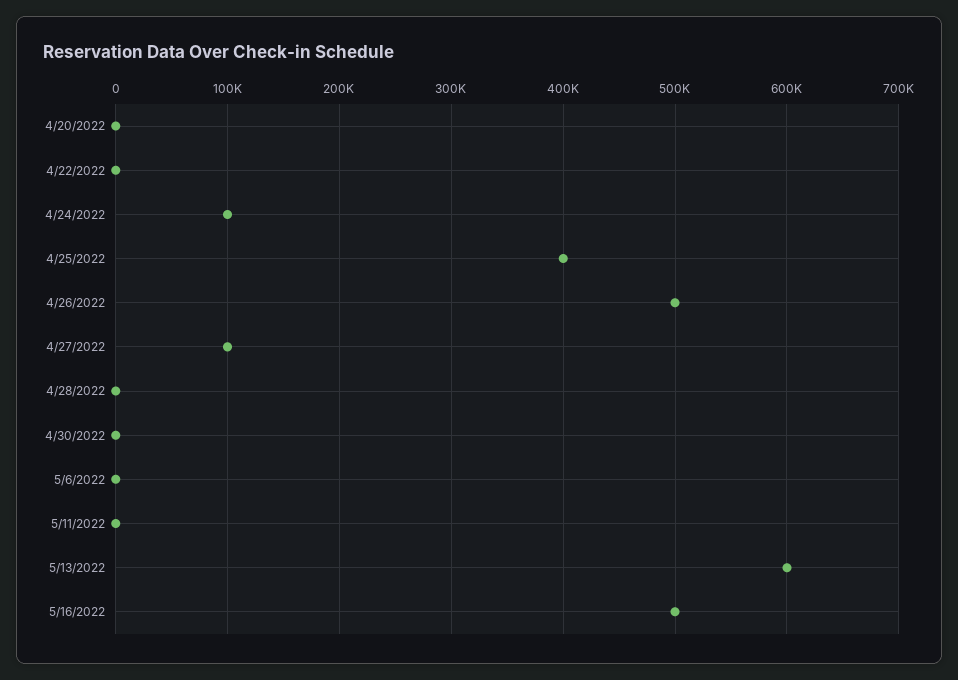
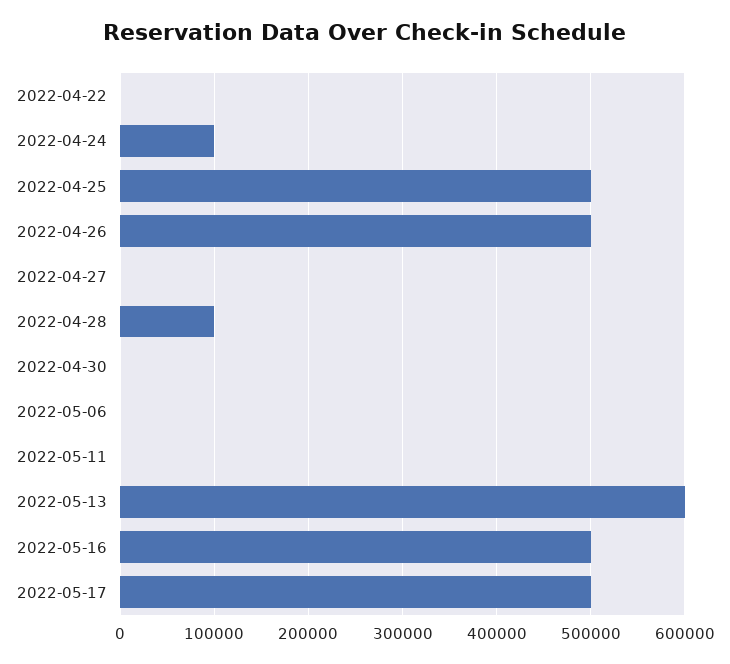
4/20/2022: 0 -> none
4/25/2022: 400000 -> 500000
4/27/2022: 100000 -> 0
4/28/2022: 0 -> 100000
2022-05-17: none -> 500000

